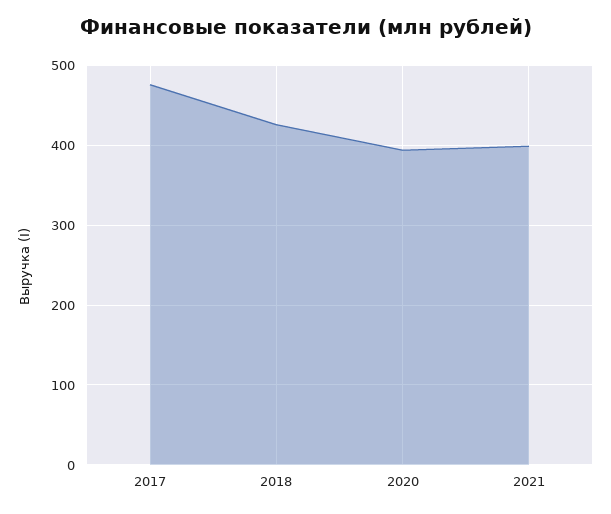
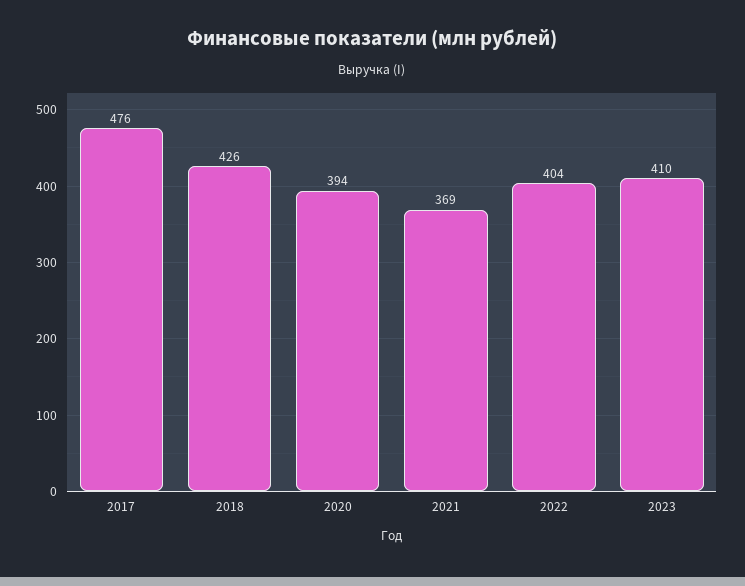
2021: 400 -> 369
2022: none -> 404
2023: none -> 410

